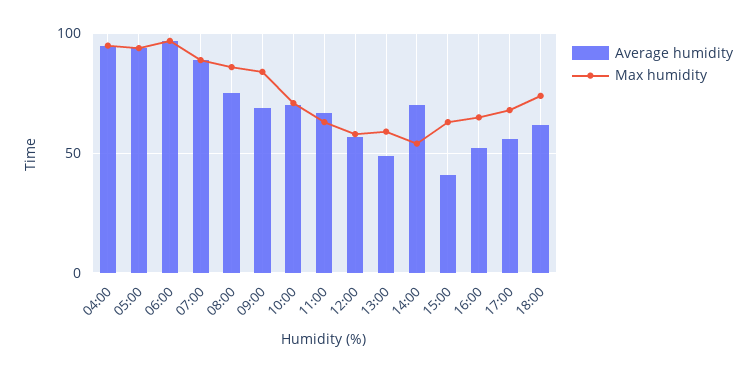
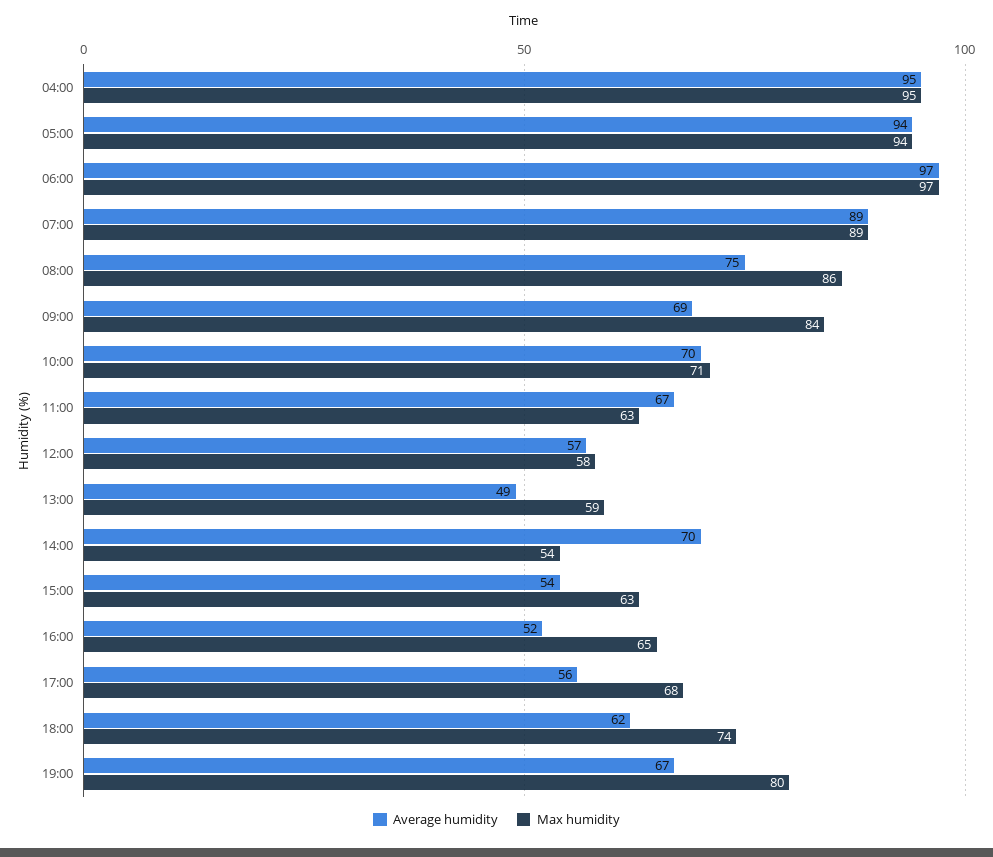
Average humidity, 15:00: 40 -> 54
Average humidity, 19:00: none -> 67
Max humidity, 19:00: none -> 80

